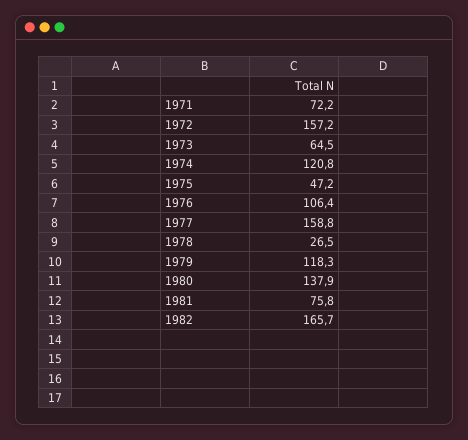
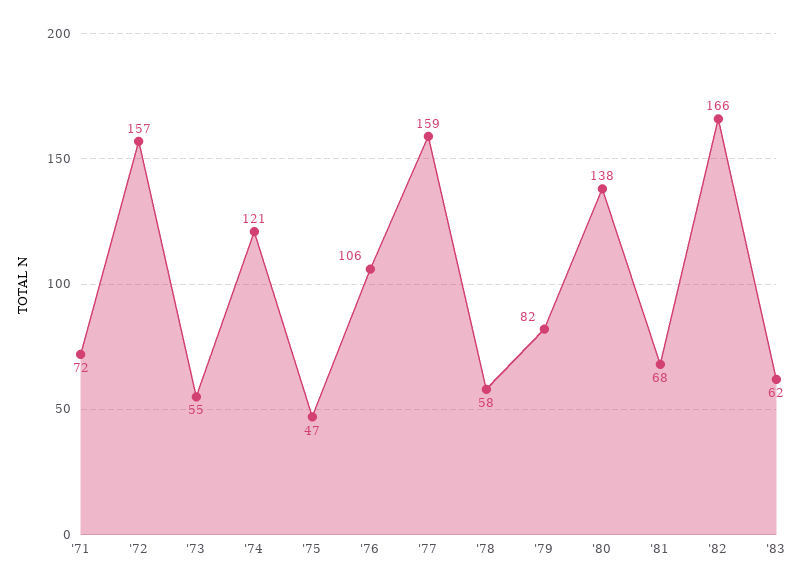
1973: 64.5 -> 55
1978: 26.5 -> 58
1979: 118.3 -> 82
1981: 75.8 -> 68
'83: none -> 62

